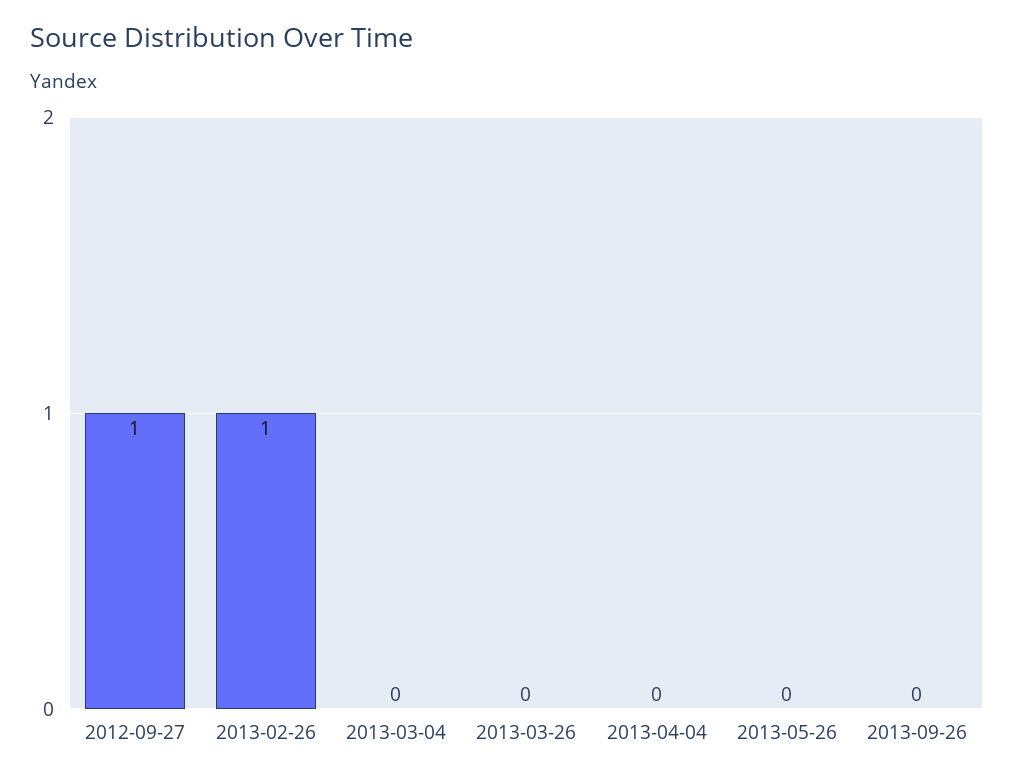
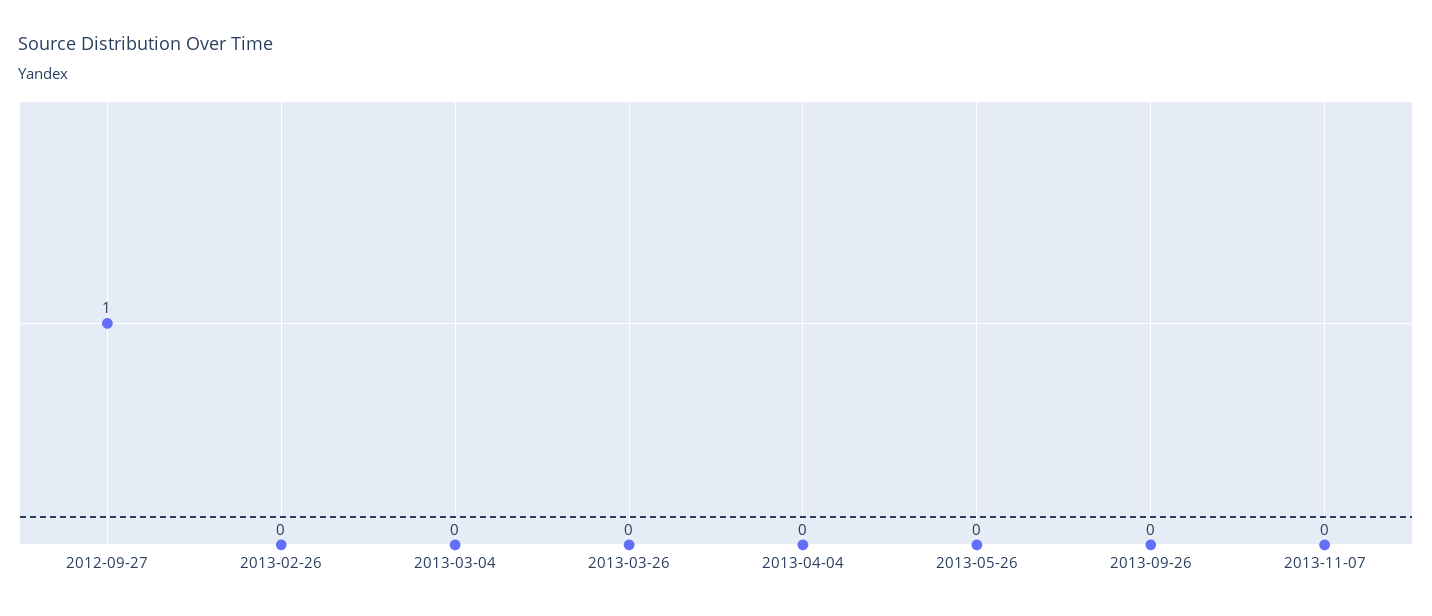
2013-02-26: 1 -> 0
2013-11-07: none -> 0

